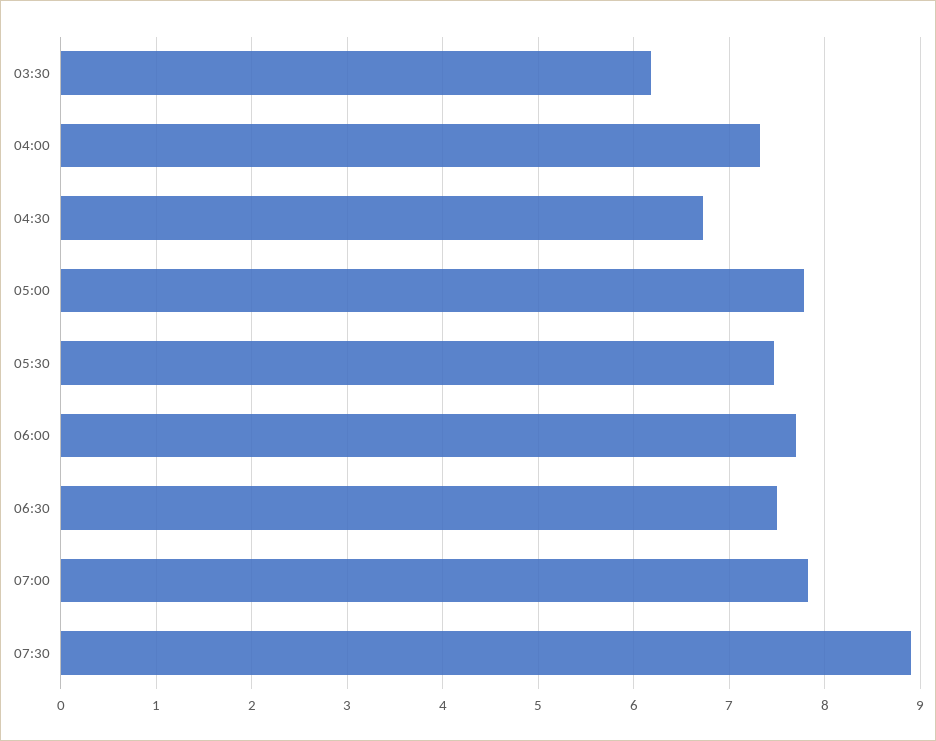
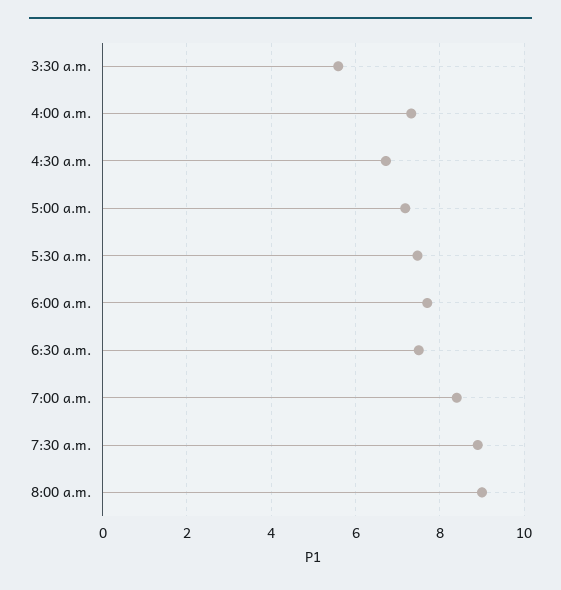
03:30: 6.2 -> 5.6
05:00: 7.8 -> 7.2
07:00: 7.8 -> 8.4
8:00 a.m.: none -> 9

